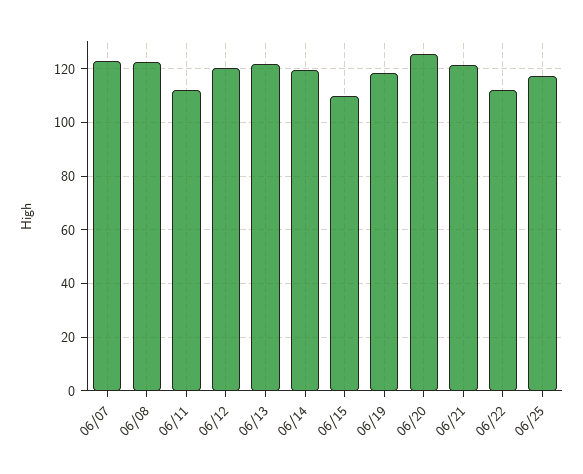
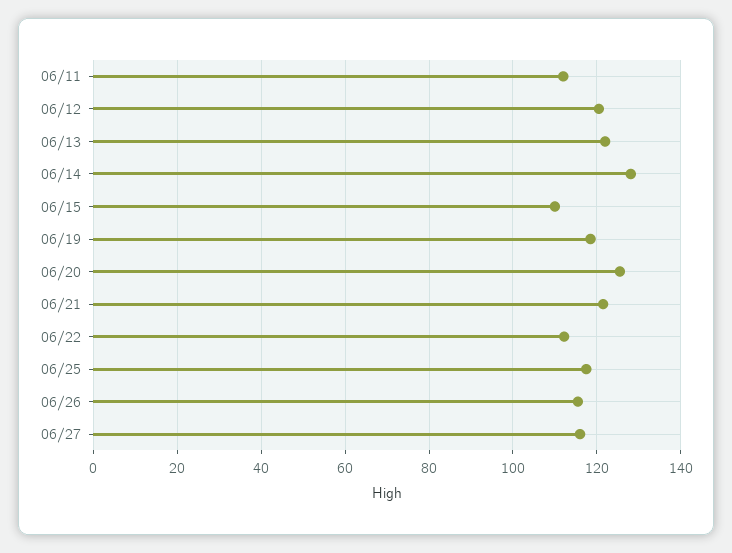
06/07: 122.5 -> none
06/08: 122.5 -> none
06/14: 120 -> 128
06/26: none -> 116
06/27: none -> 116

